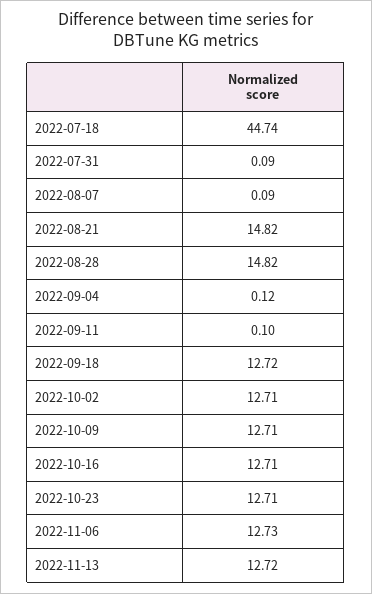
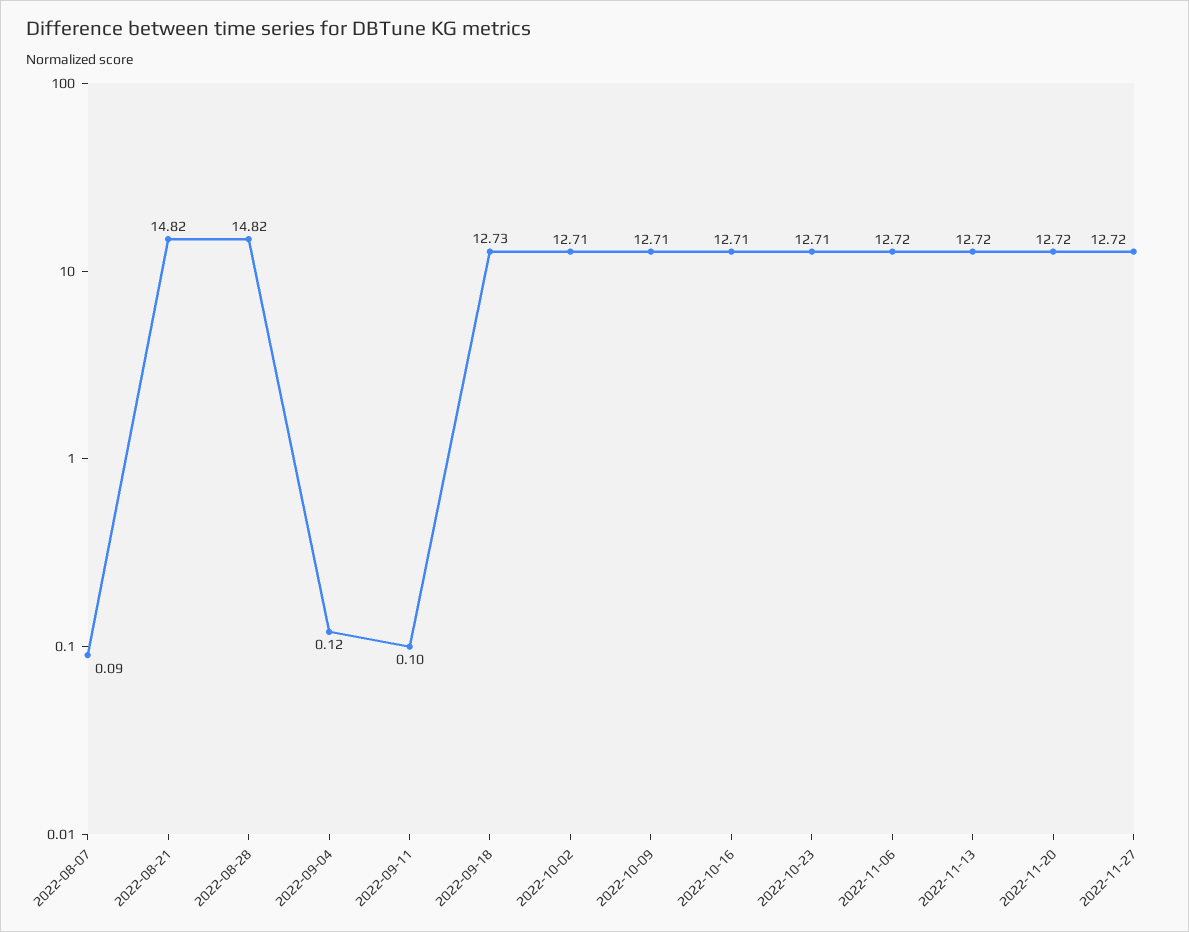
2022-07-18: 44.74 -> none
2022-07-31: 0.09 -> none
2022-09-18: 12.72 -> 12.73
2022-11-06: 12.73 -> 12.72
2022-11-20: none -> 12.72
2022-11-27: none -> 12.72

